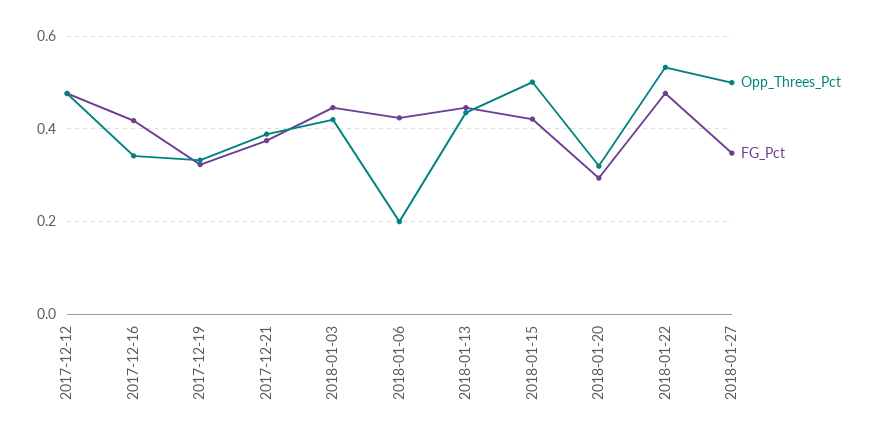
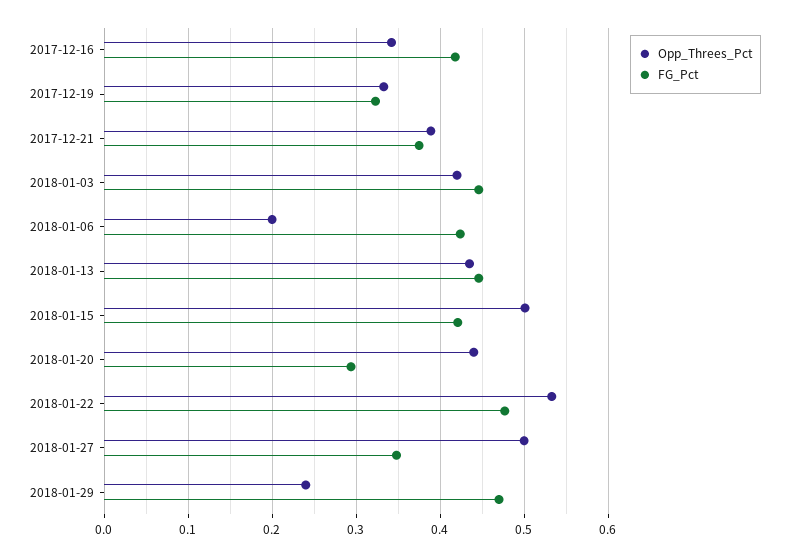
Opp_Threes_Pct, 2017-12-12: 0.48 -> none
FG_Pct, 2017-12-12: 0.48 -> none
Opp_Threes_Pct, 2018-01-20: 0.32 -> 0.44
Opp_Threes_Pct, 2018-01-29: none -> 0.24
FG_Pct, 2018-01-29: none -> 0.47

